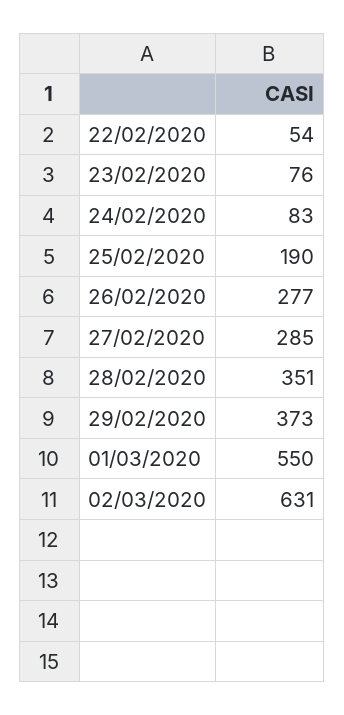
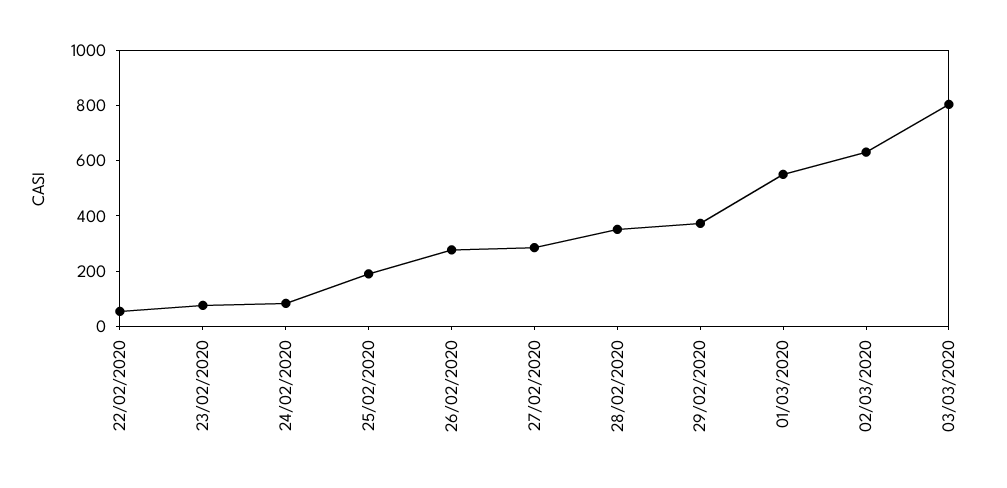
03/03/2020: none -> 800

